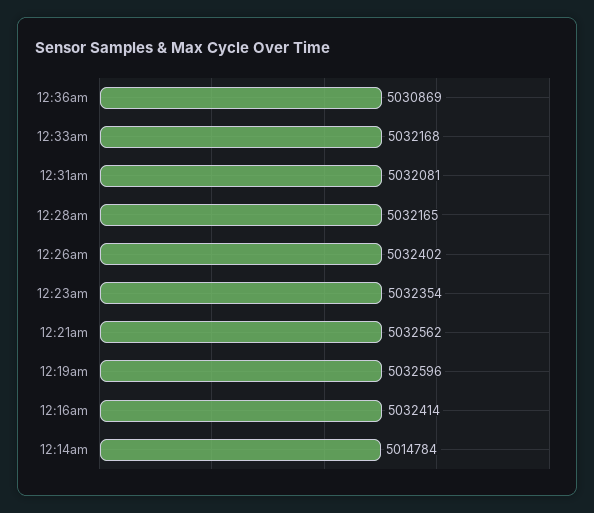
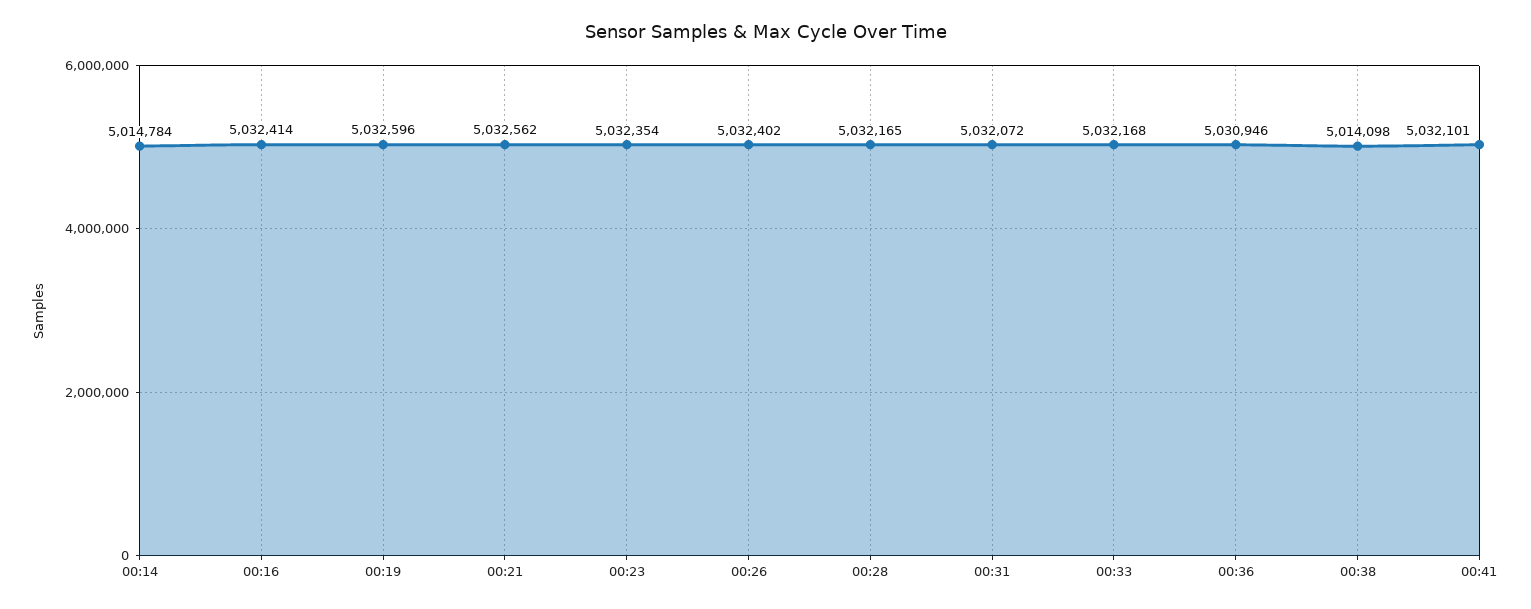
12:36am: 5030869 -> 5030946
12:31am: 5032081 -> 5032072
00:38: none -> 5014098
00:41: none -> 5032101

